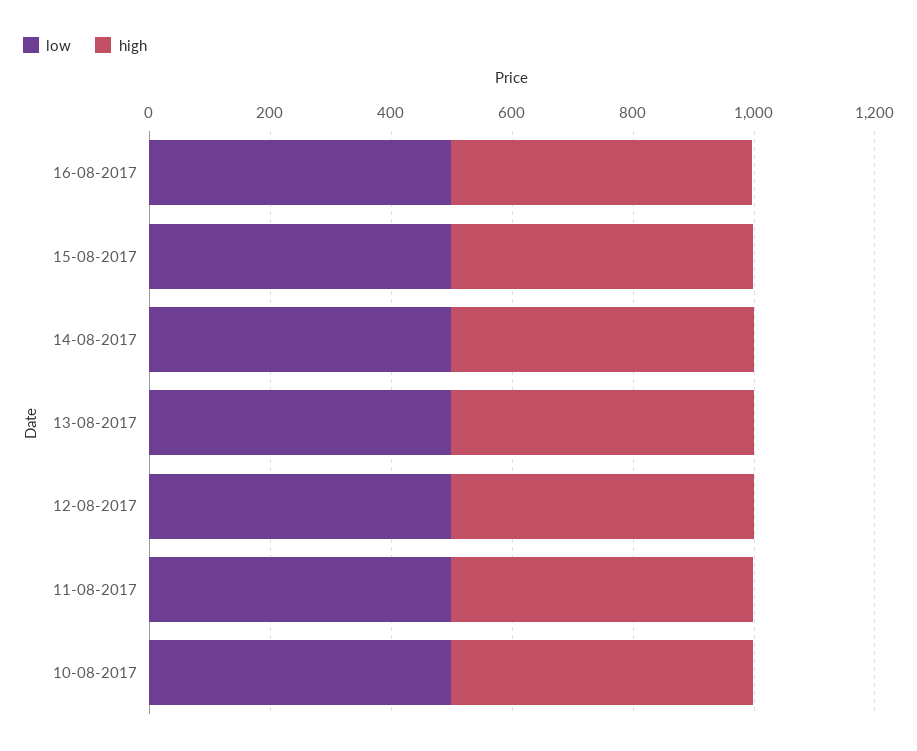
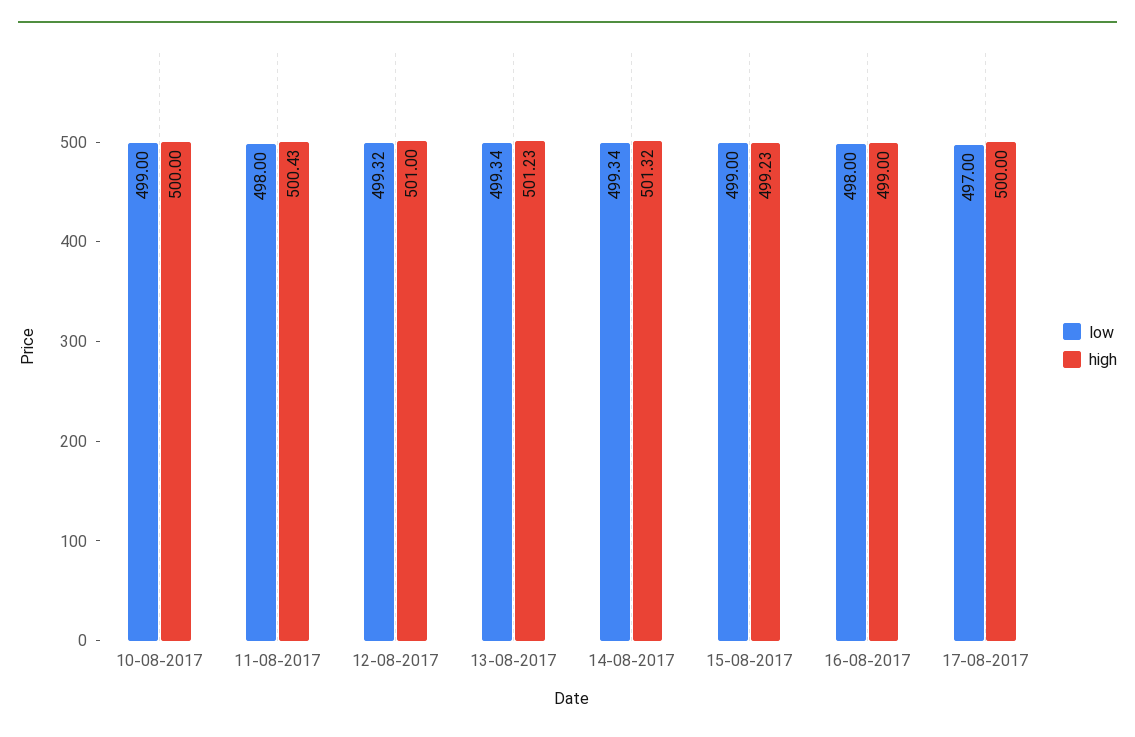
low, 17-08-2017: none -> 497
high, 17-08-2017: none -> 500

